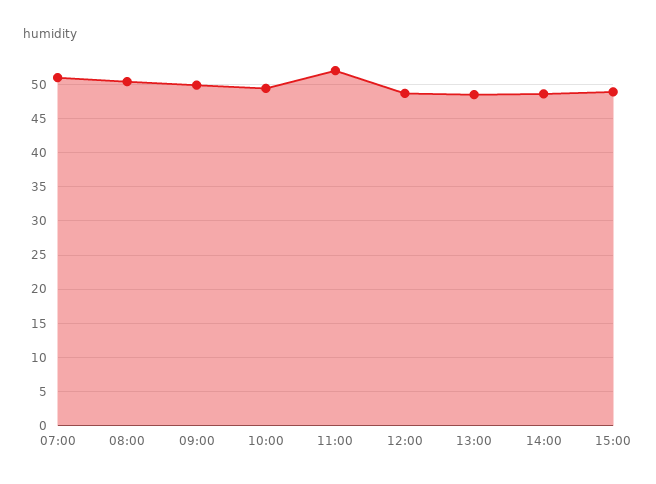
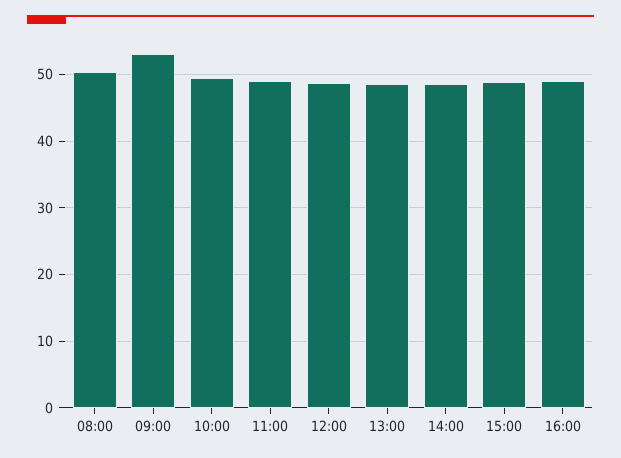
07:00: 51 -> none
09:00: 50 -> 53
11:00: 52 -> 49
16:00: none -> 49

